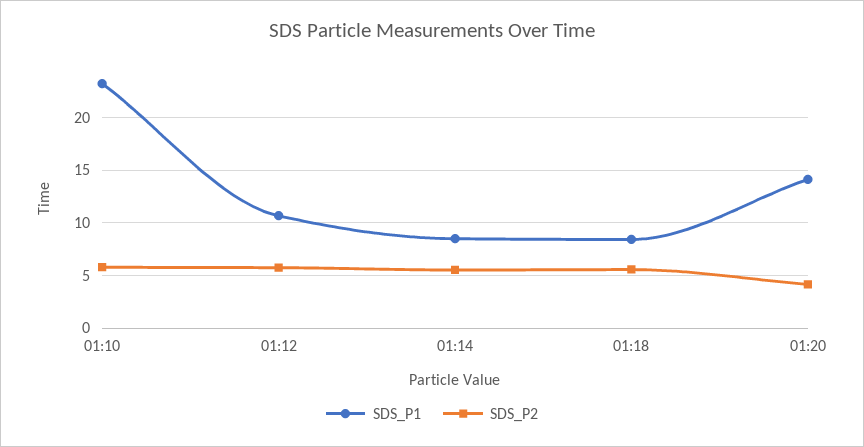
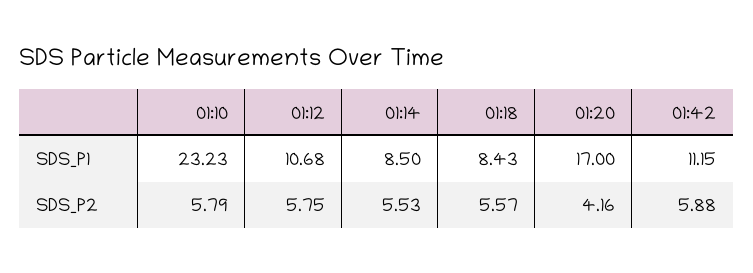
SDS_P1, 01:20: 14 -> 17
SDS_P1, 01:42: none -> 11.15
SDS_P2, 01:42: none -> 5.88

